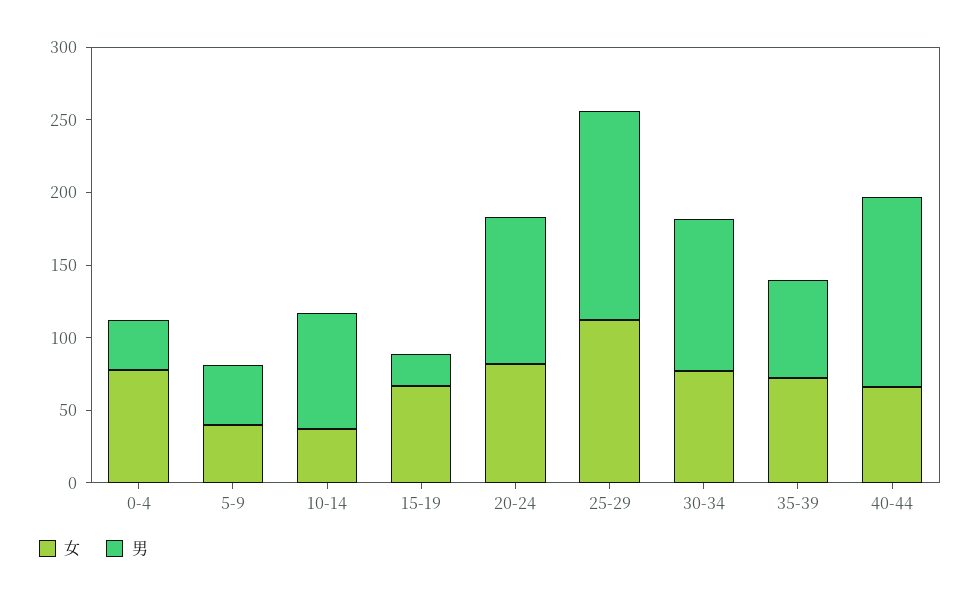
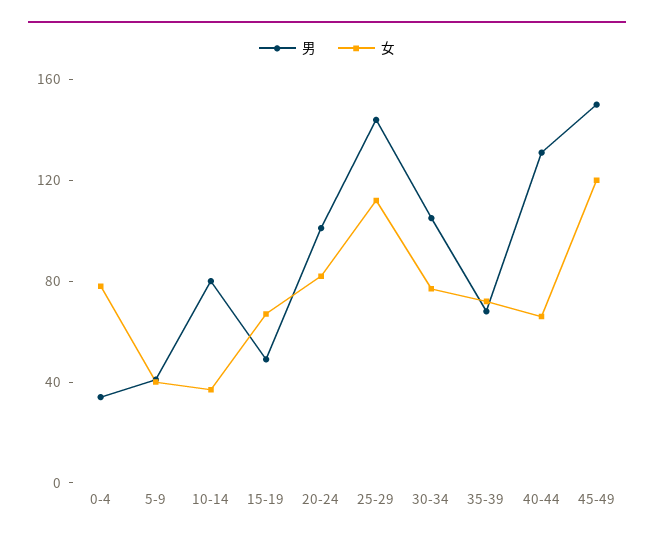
男, 15-19: 20 -> 50
男, 45-49: none -> 150
女, 45-49: none -> 120

